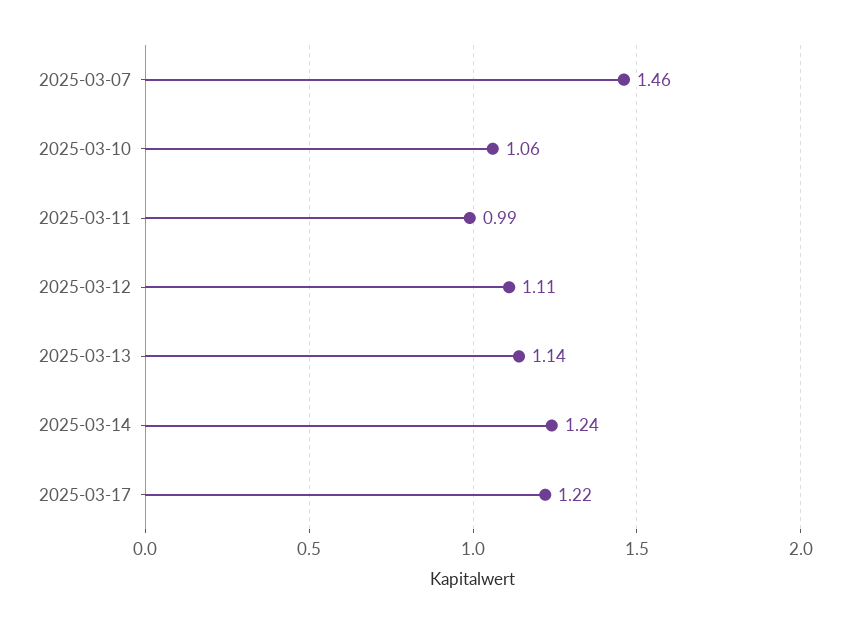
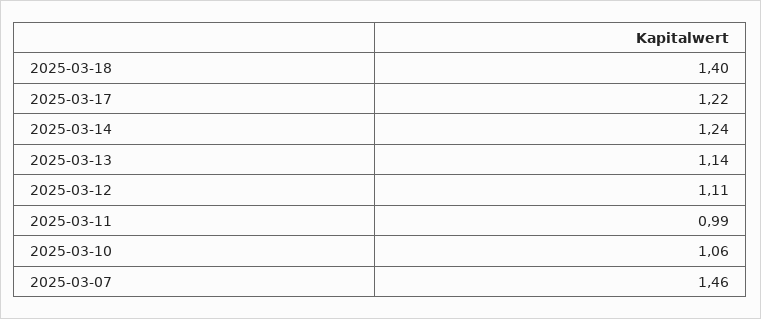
2025-03-18: none -> 1.4

